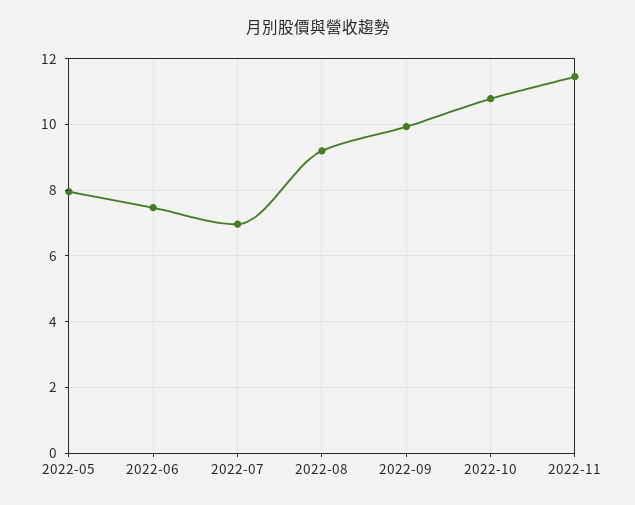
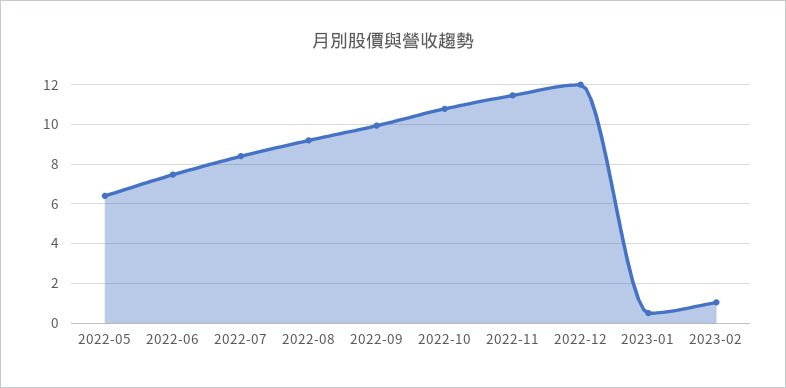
2022-05: 8 -> 6.5
2022-07: 7 -> 8.5
2022-12: none -> 12
2023-01: none -> 0.5
2023-02: none -> 1

